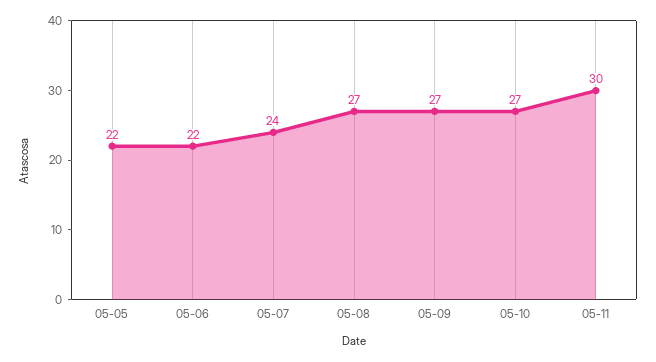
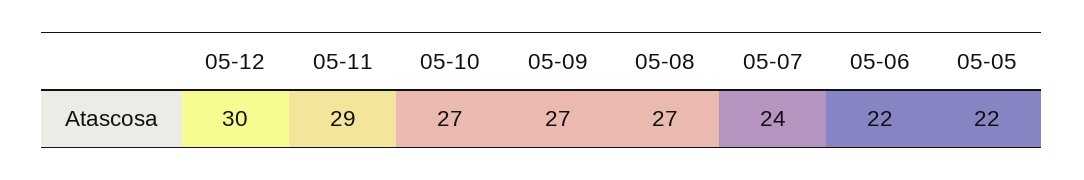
05-11: 30 -> 29
05-12: none -> 30

